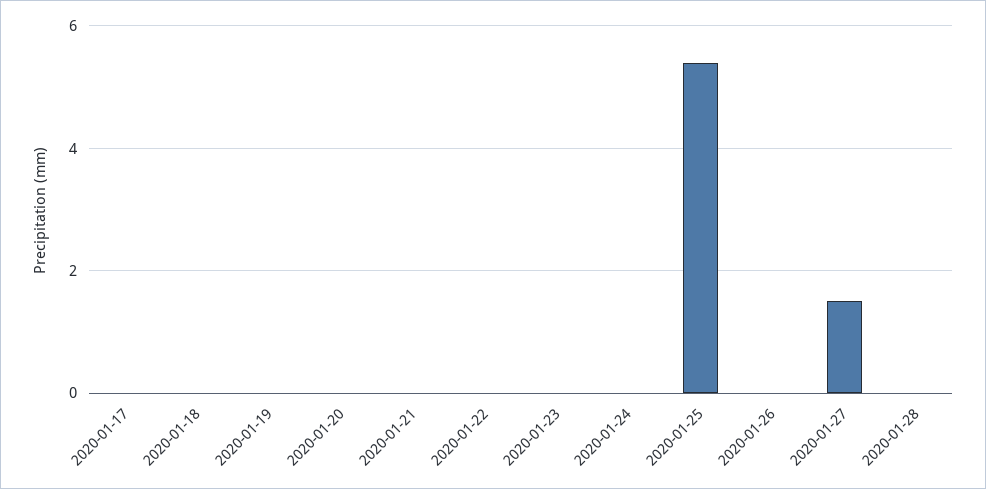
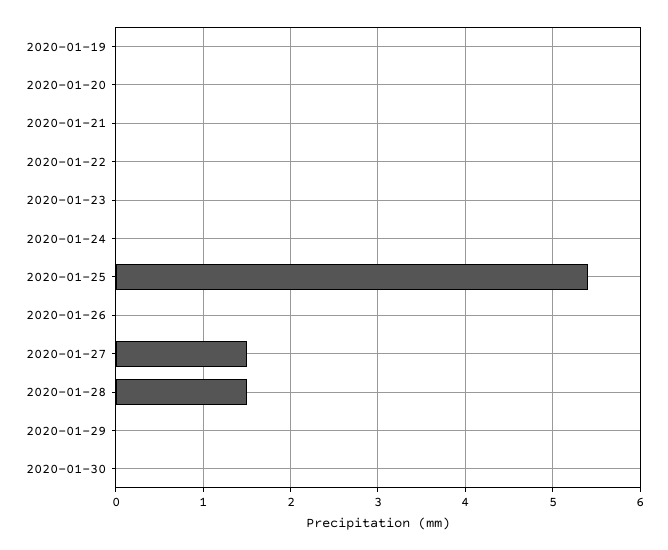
2020-01-17: 0 -> none
2020-01-18: 0 -> none
2020-01-28: 0 -> 1.5
2020-01-29: none -> 0
2020-01-30: none -> 0

